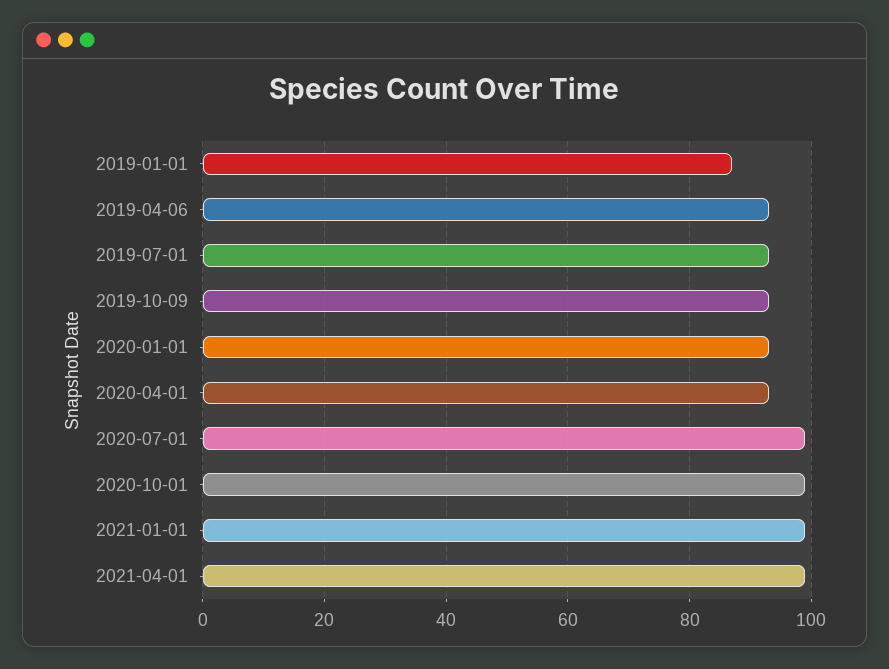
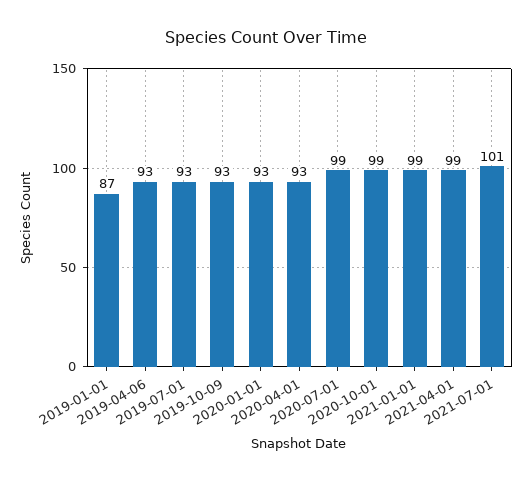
2021-07-01: none -> 101

